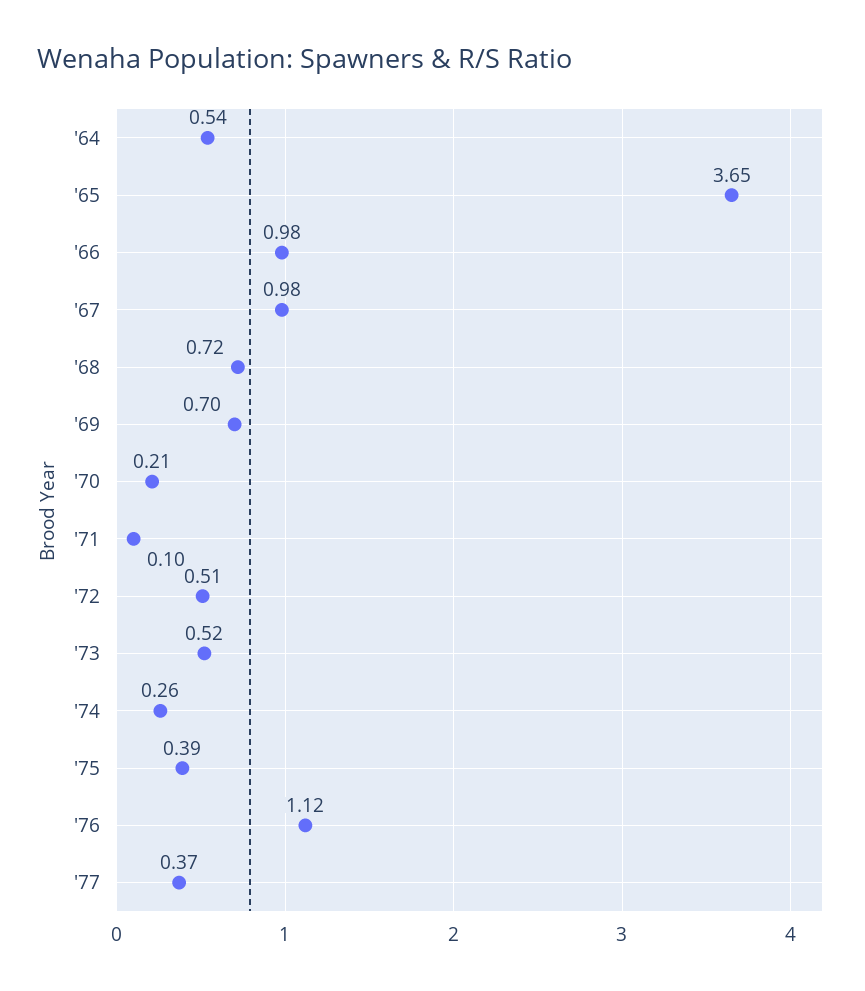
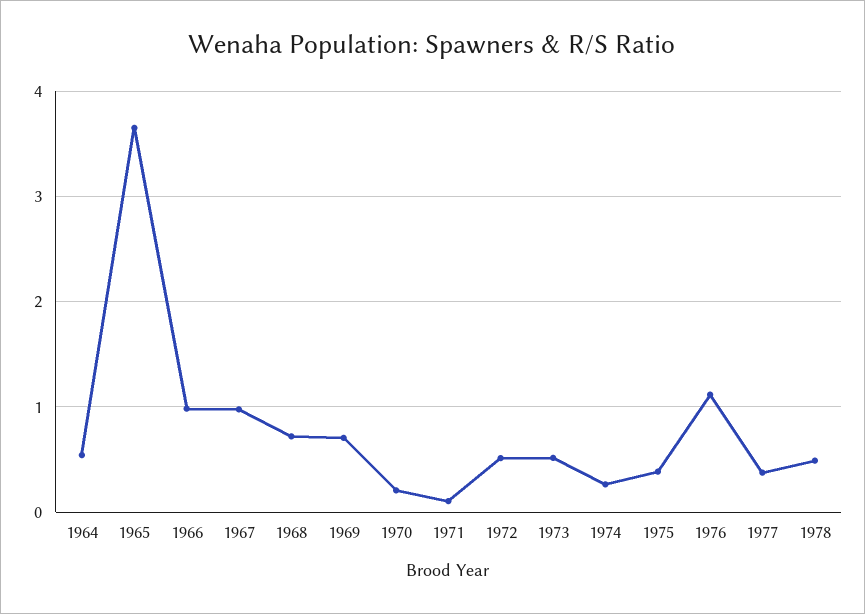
1978: none -> 0.5

